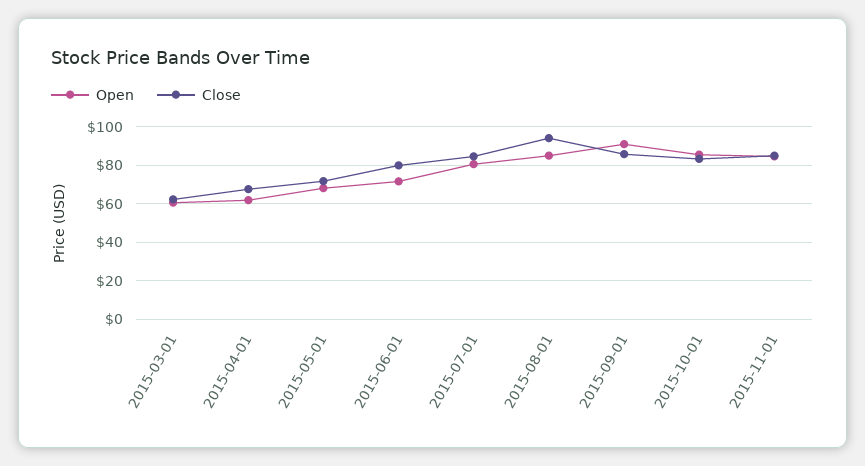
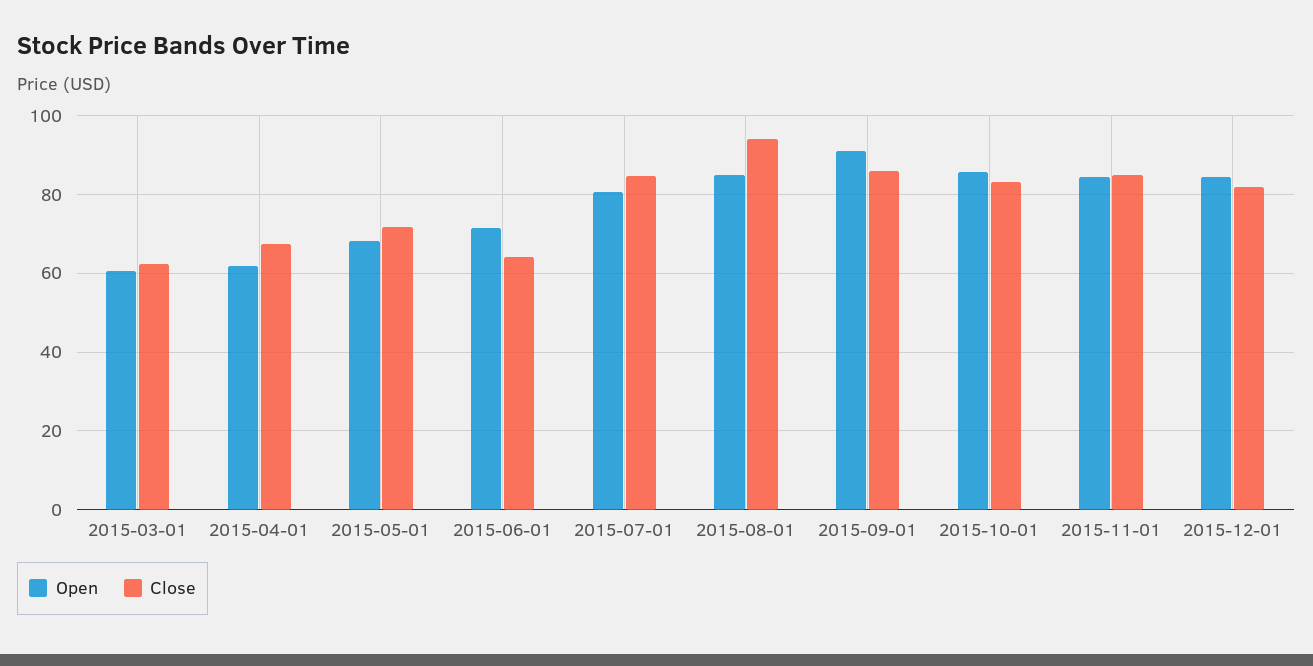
Close, 2015-06-01: 80 -> 64
Open, 2015-12-01: none -> 84
Close, 2015-12-01: none -> 82

